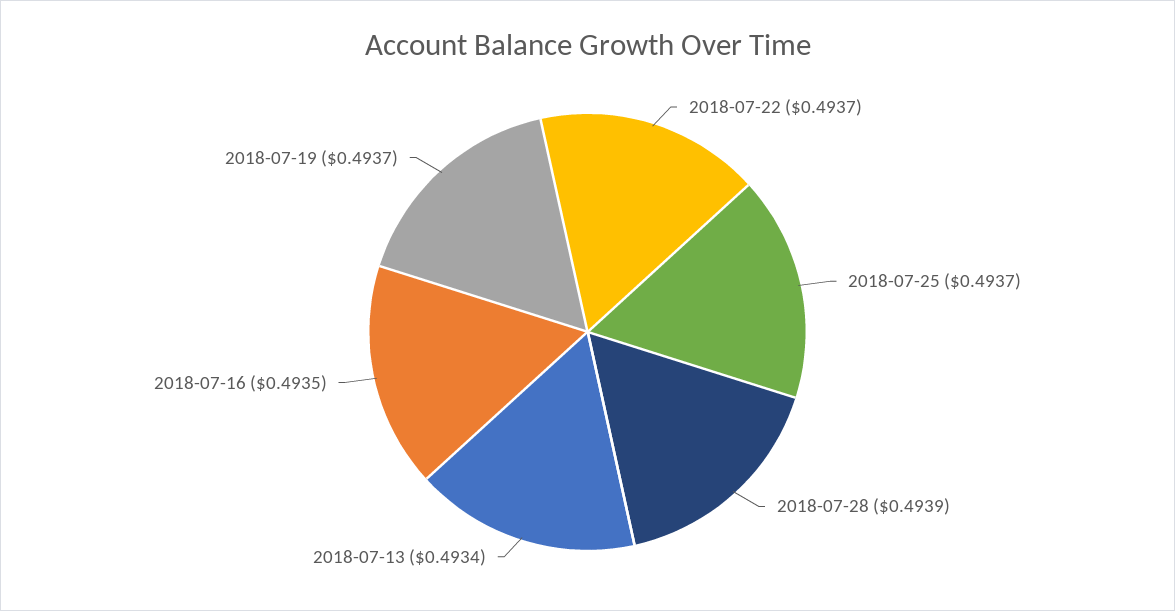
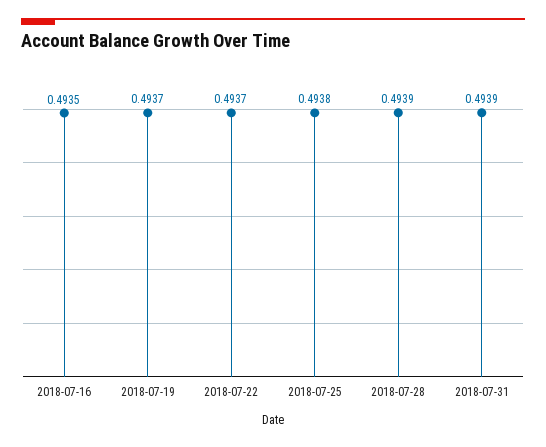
2018-07-25: 0.4937 -> 0.4938
2018-07-13: 0.4934 -> none
2018-07-31: none -> 0.4939

